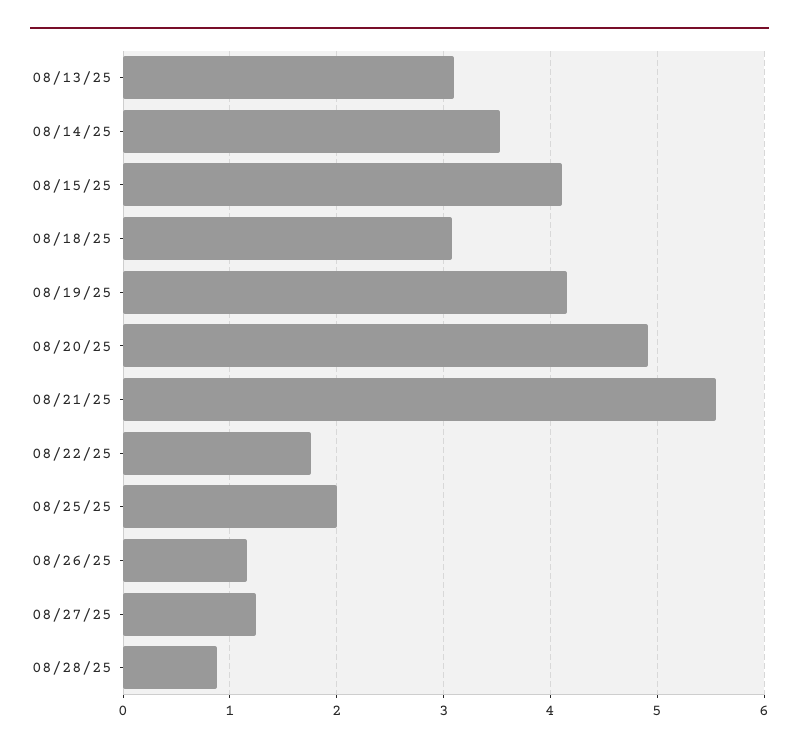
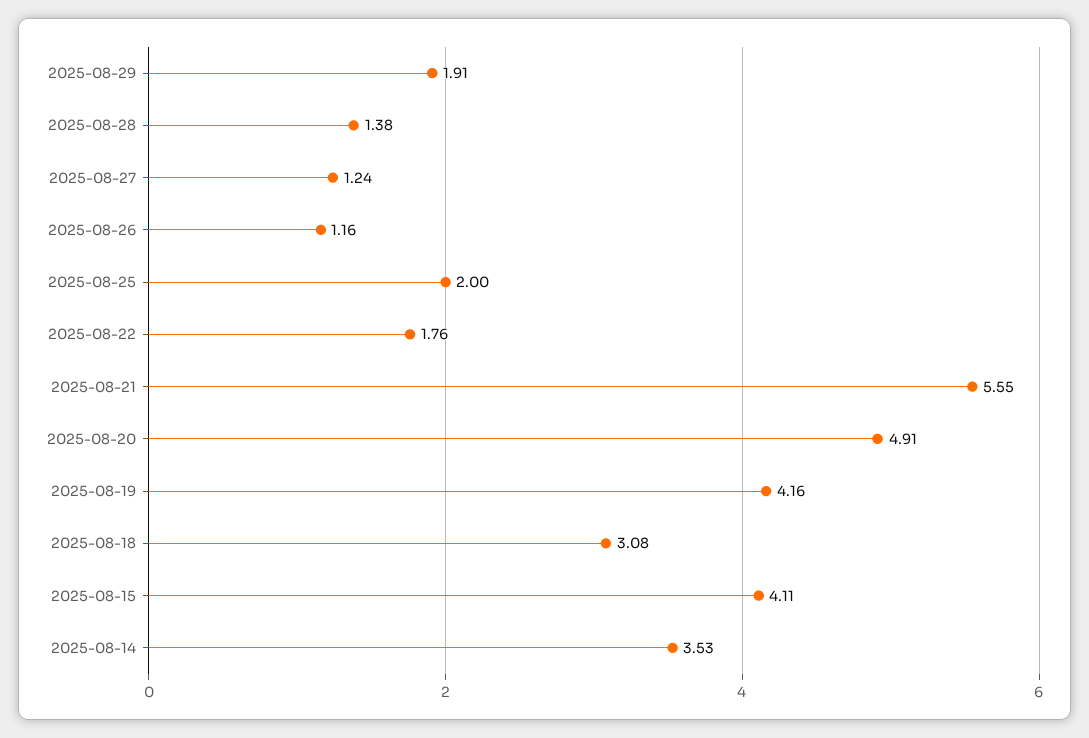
08/13/25: 3.1 -> none
08/28/25: 0.9 -> 1.38
2025-08-29: none -> 1.91

